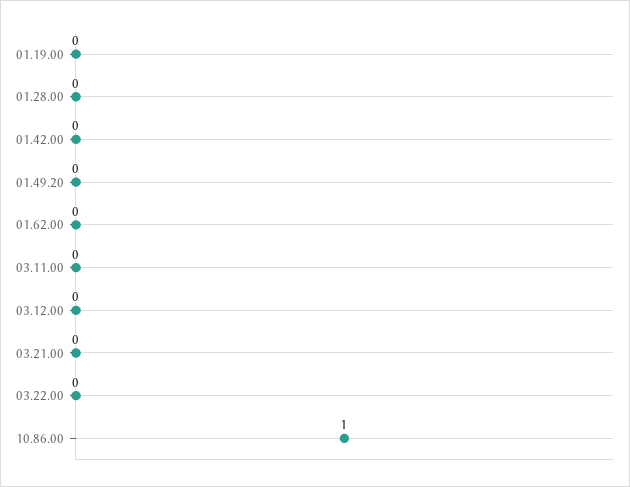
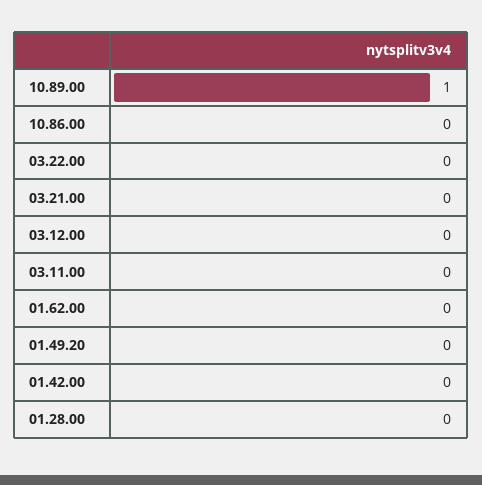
01.19.00: 0 -> none
10.86.00: 1 -> 0
10.89.00: none -> 1

